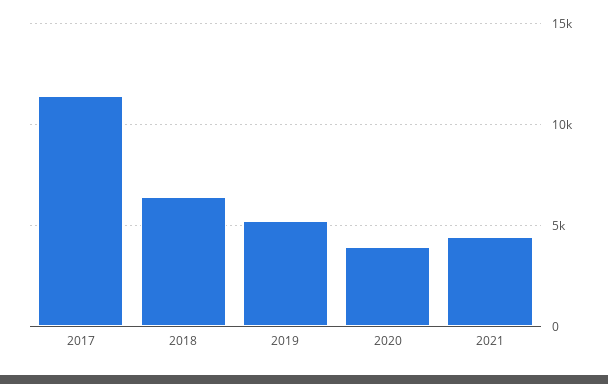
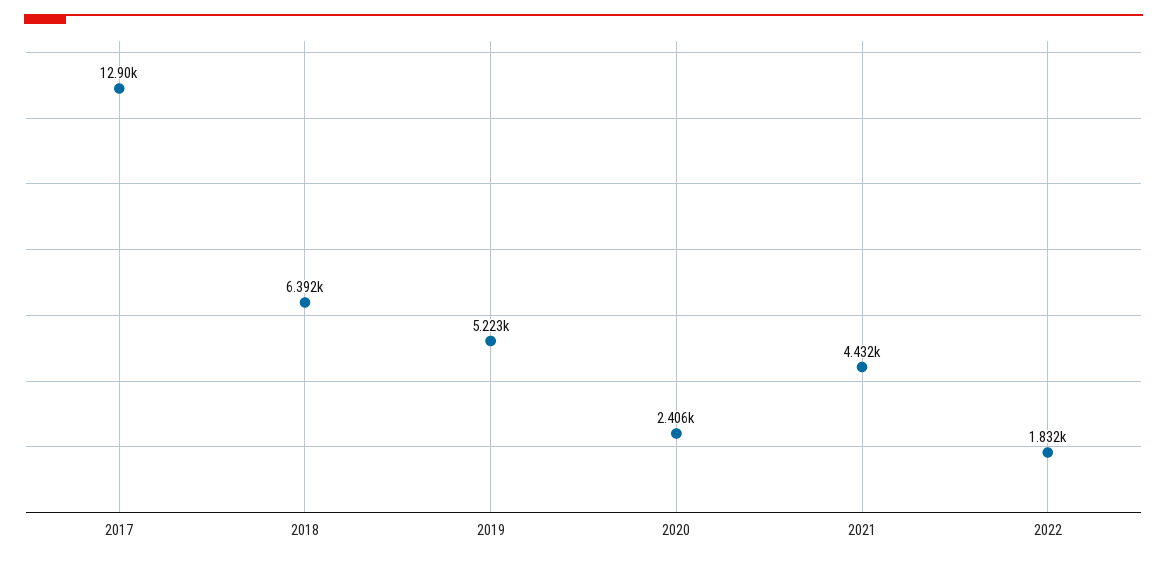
2017: 11500 -> 12900
2020: 4000 -> 2406
2022: none -> 1832

